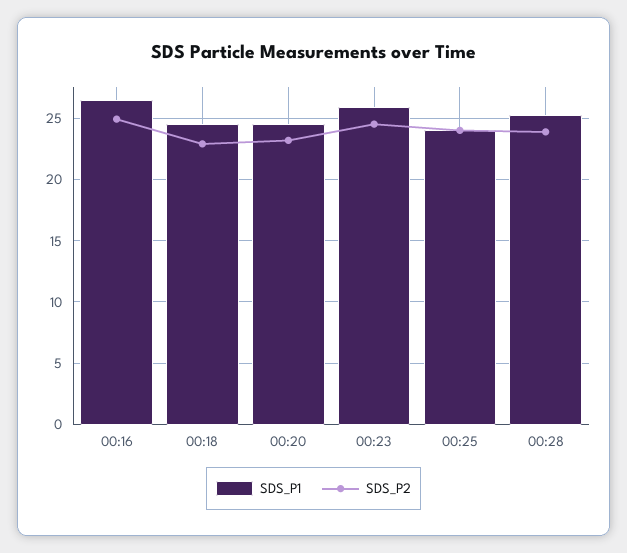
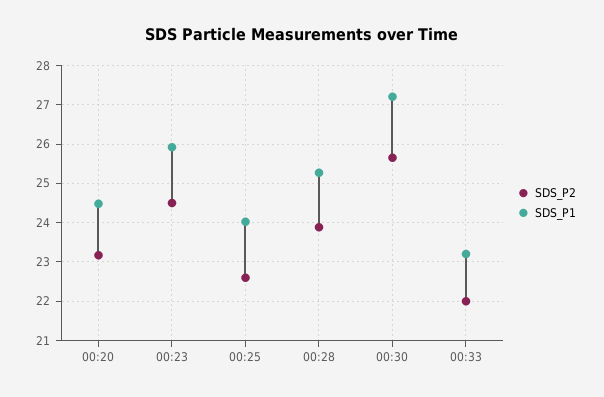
SDS_P1, 00:16: 26.5 -> none
SDS_P2, 00:16: 25 -> none
SDS_P1, 00:18: 24.5 -> none
SDS_P2, 00:18: 23 -> none
SDS_P2, 00:25: 24 -> 22.6
SDS_P2, 00:30: none -> 25.6
SDS_P1, 00:30: none -> 27.2
SDS_P2, 00:33: none -> 22
SDS_P1, 00:33: none -> 23.2

